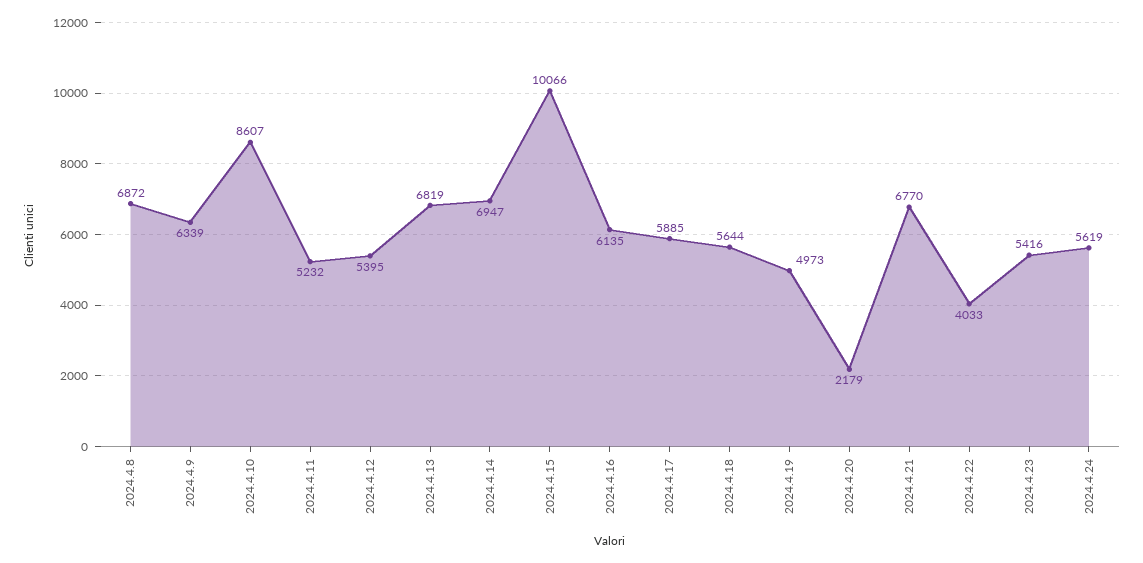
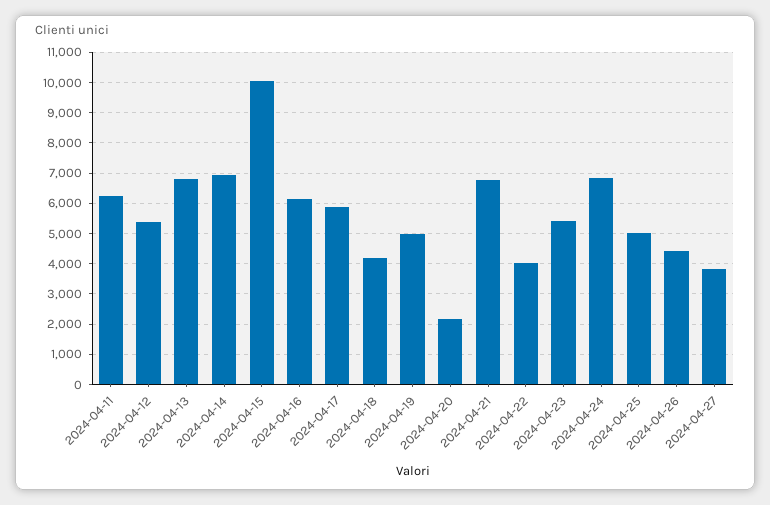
2024.4.8: 6872 -> none
2024.4.9: 6339 -> none
2024.4.10: 8607 -> none
2024.4.11: 5232 -> 6200
2024.4.18: 5644 -> 4200
2024.4.24: 5619 -> 6800
2024-04-25: none -> 5000
2024-04-26: none -> 4400
2024-04-27: none -> 3800

